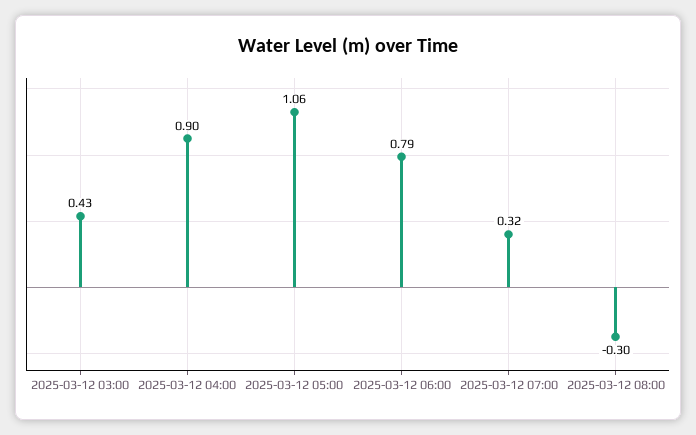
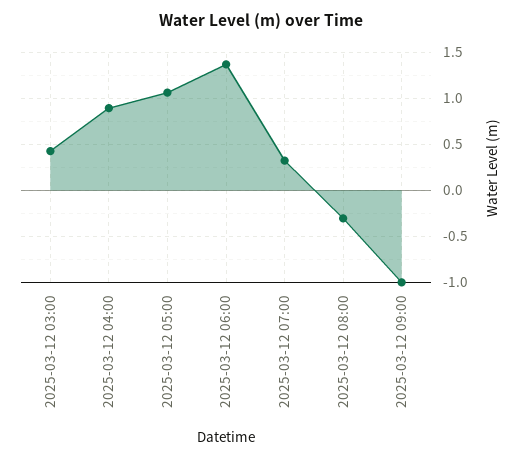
2025-03-12 06:00: 0.79 -> 1.4
2025-03-12 09:00: none -> -1

